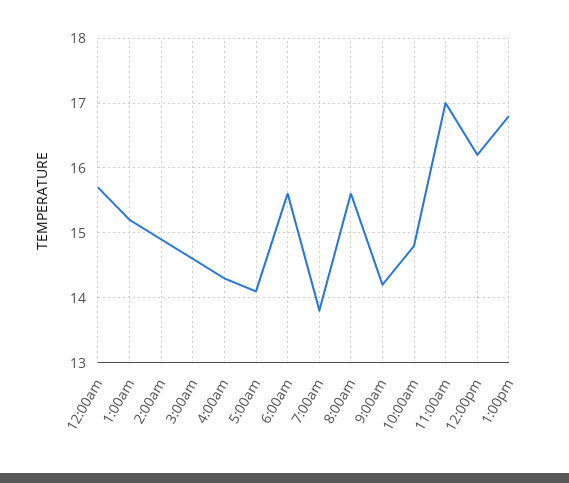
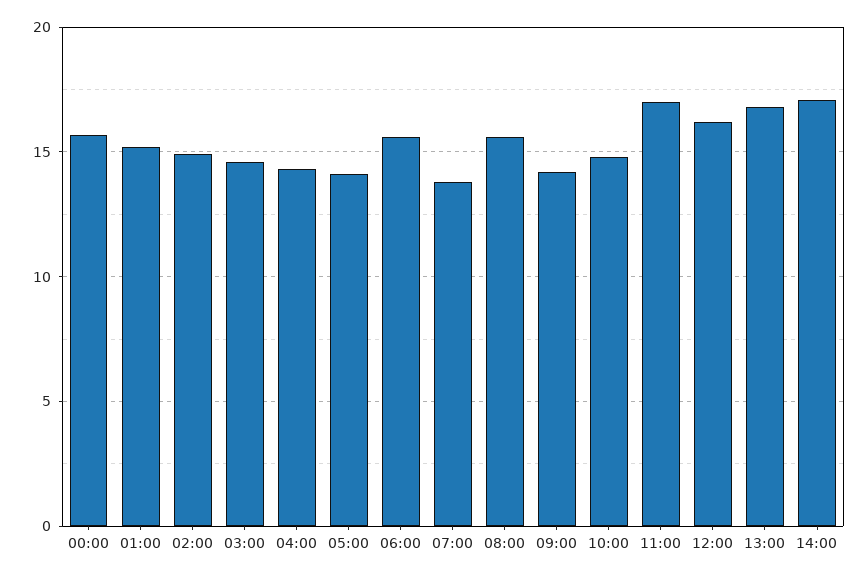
14:00: none -> 17

